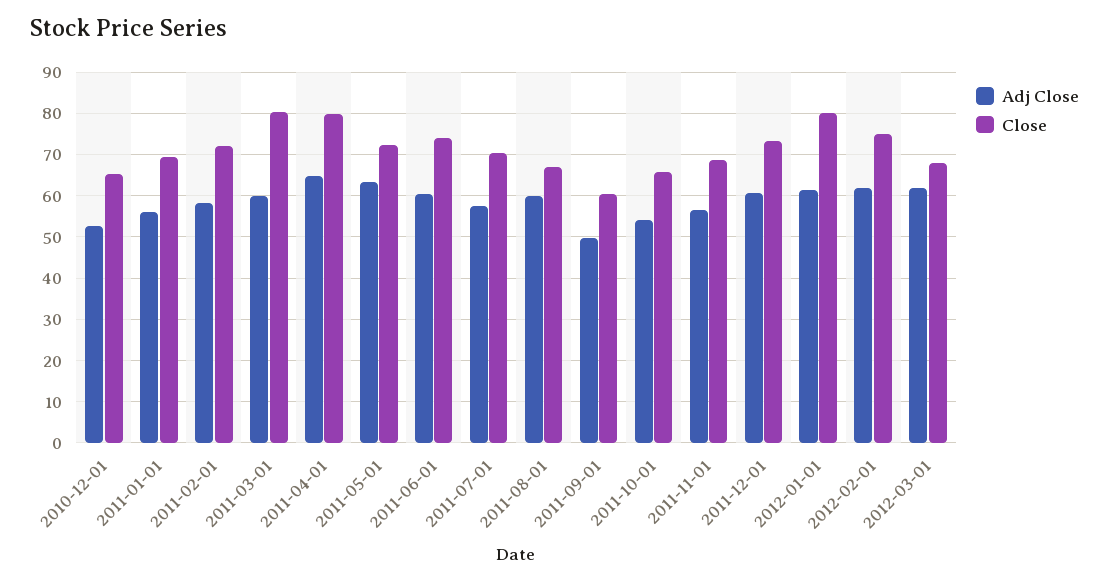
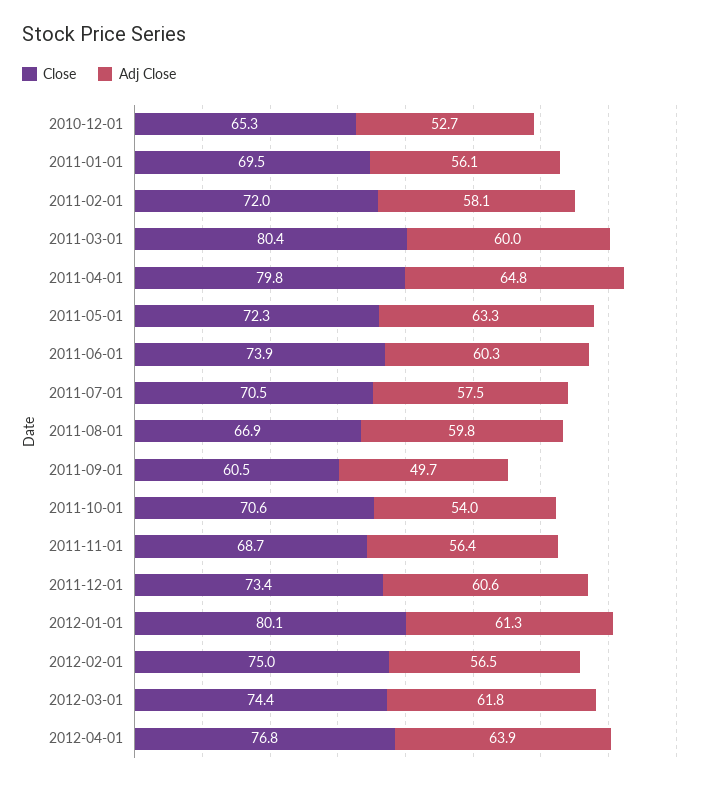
Close, 2011-10-01: 66 -> 70.6
Adj Close, 2012-02-01: 62 -> 56.5
Close, 2012-03-01: 68 -> 74.4
Close, 2012-04-01: none -> 76.8
Adj Close, 2012-04-01: none -> 63.9

